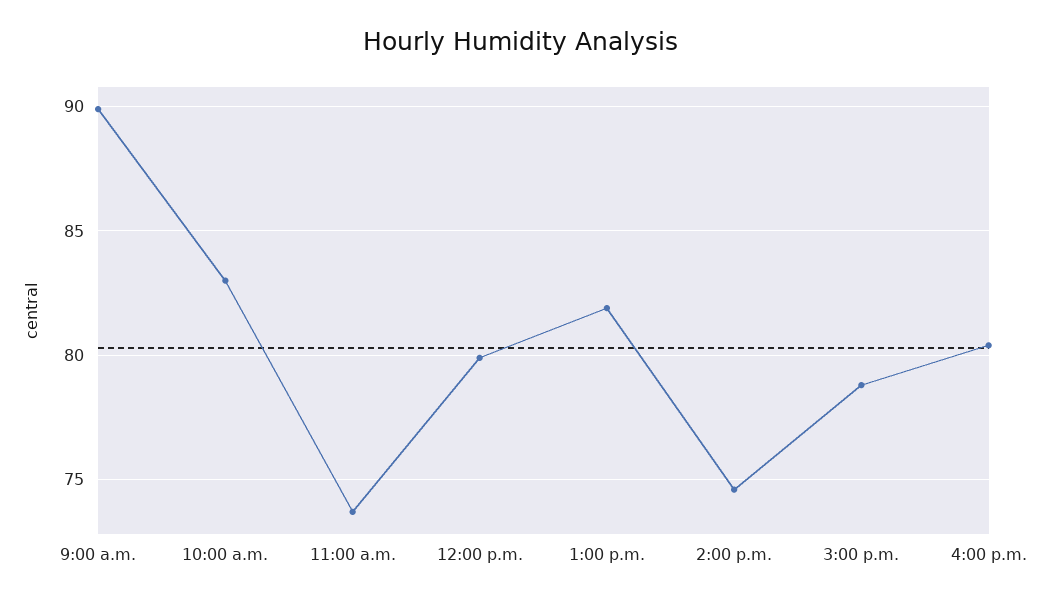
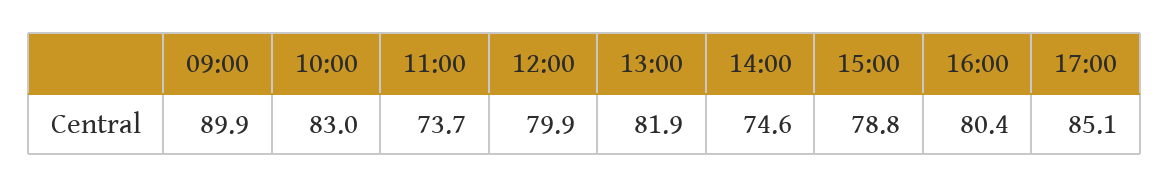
17:00: none -> 85.1

